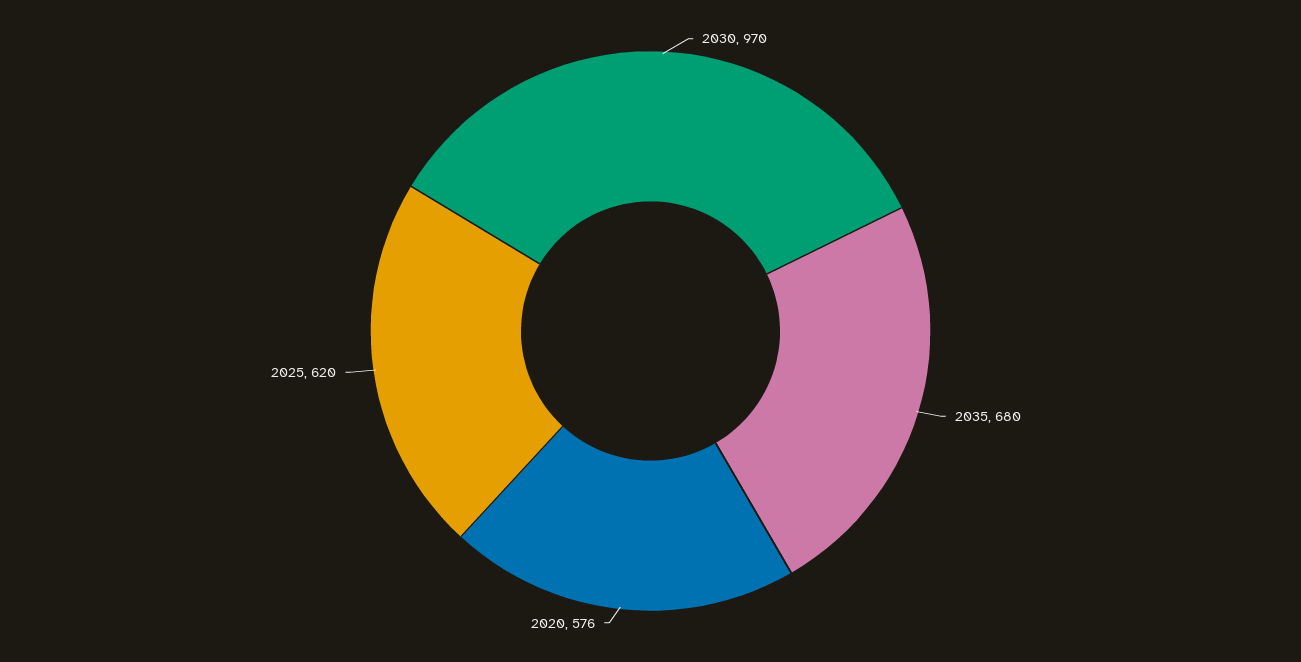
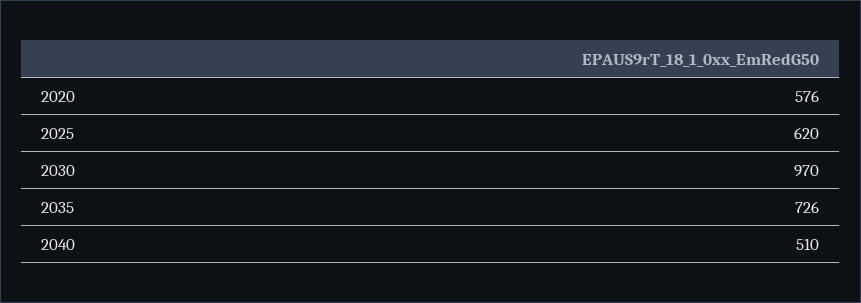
2035: 680 -> 726
2040: none -> 510

